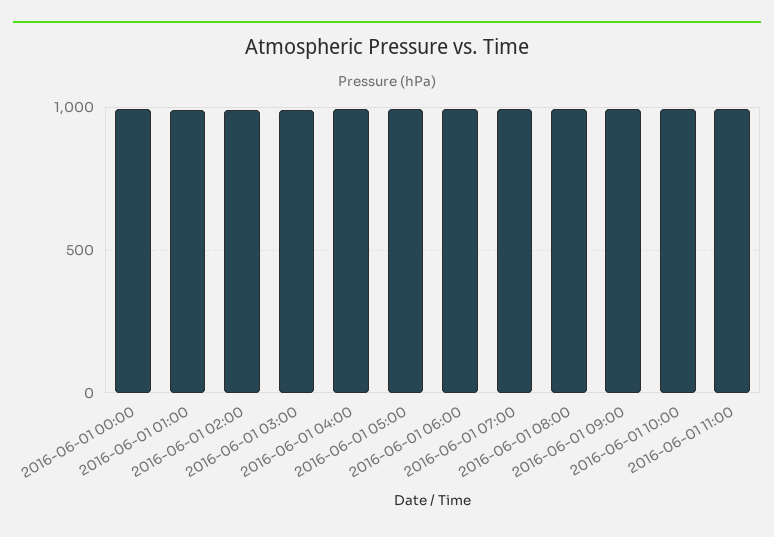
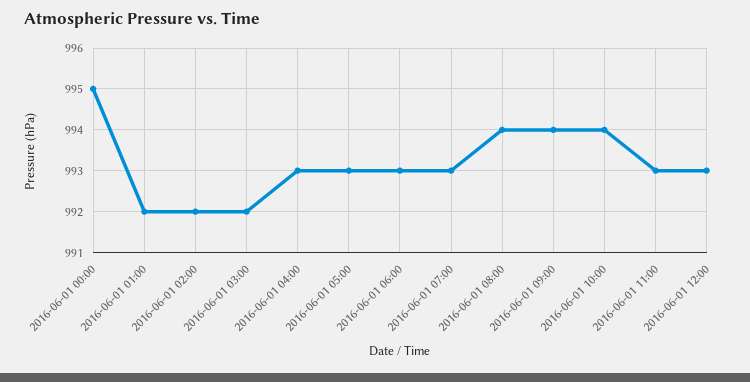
2016-06-01 12:00: none -> 993

